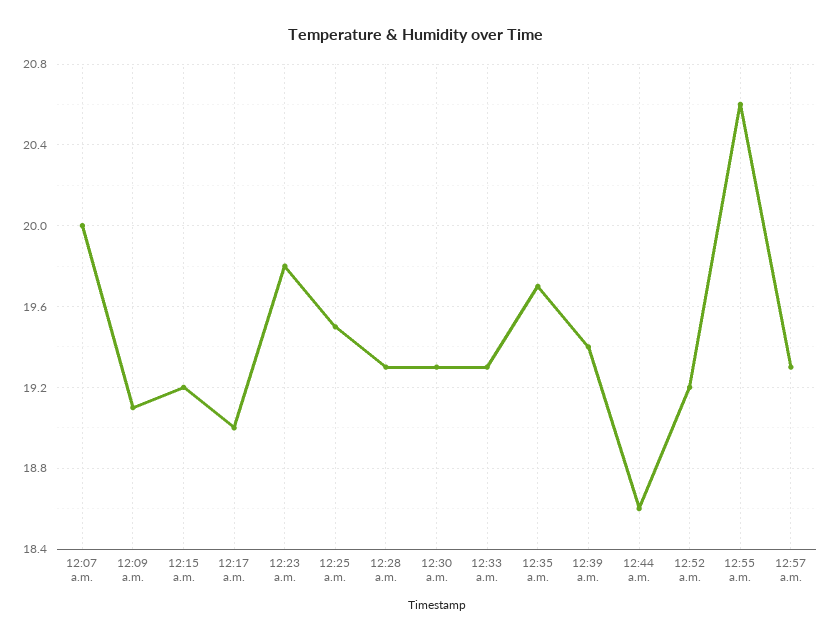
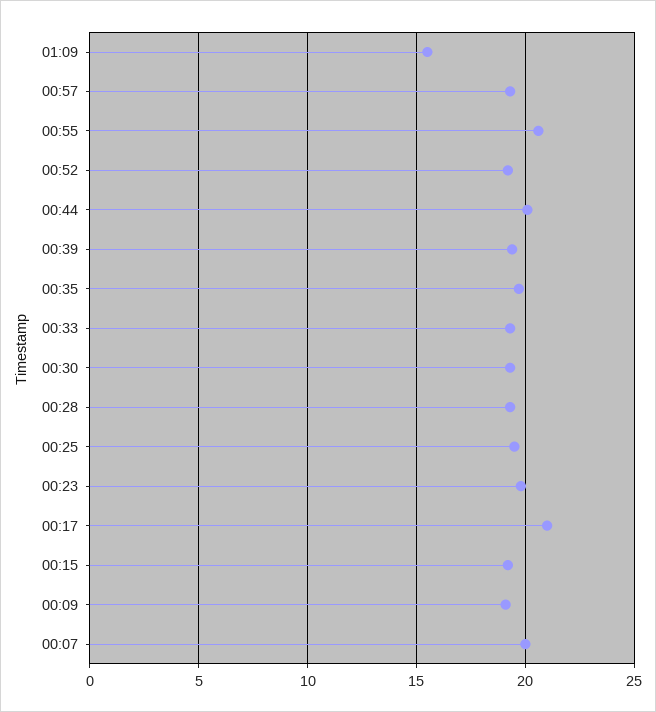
12:17 a.m.: 19 -> 21
12:44 a.m.: 18.6 -> 20
01:09: none -> 15.5

